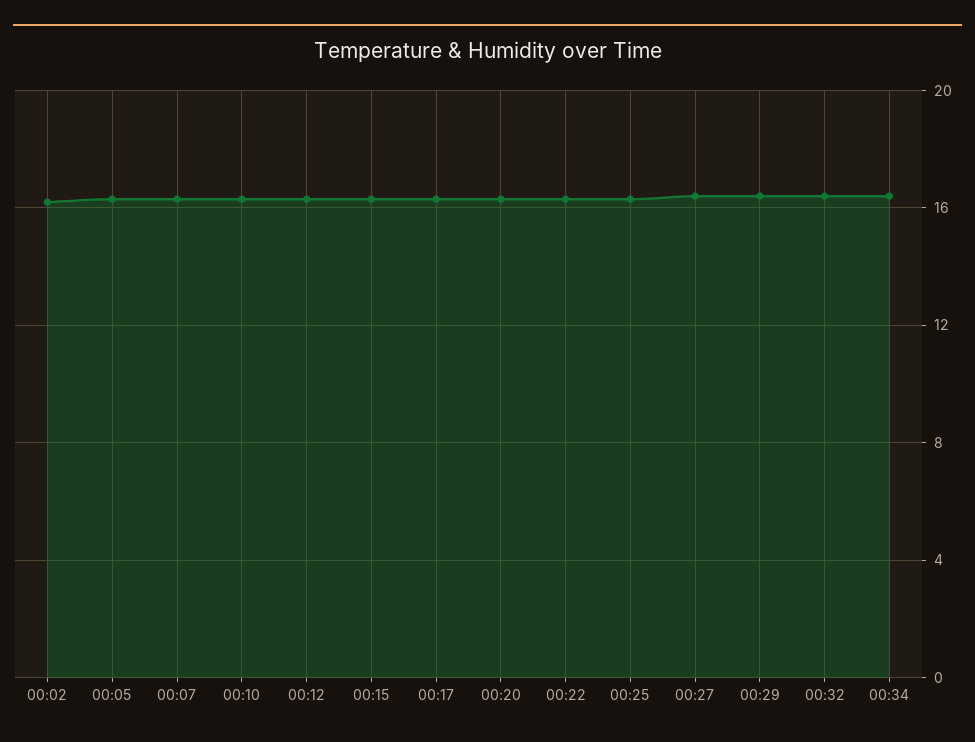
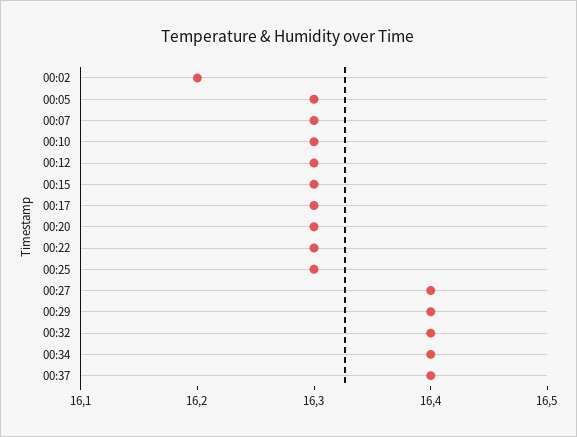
00:37: none -> 16.4

